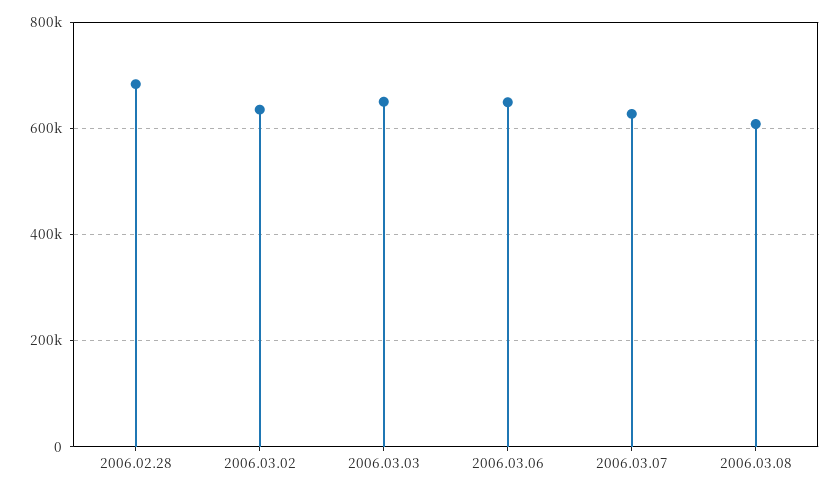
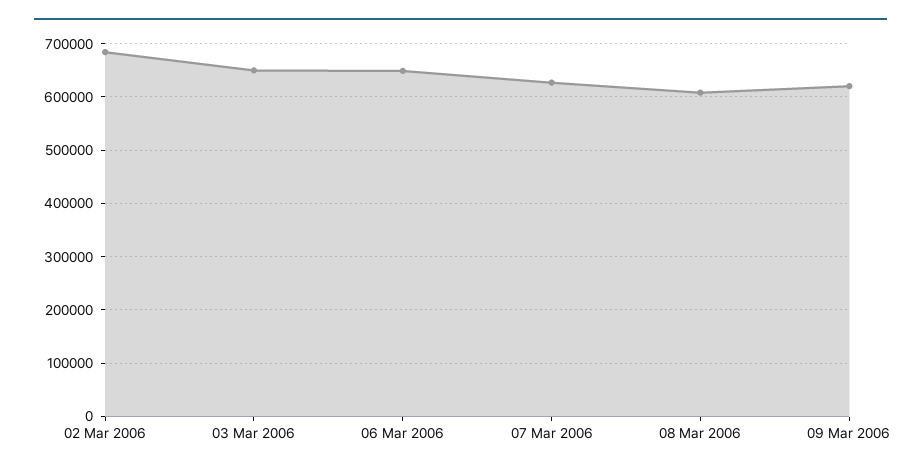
2006.02.28: 680000 -> none
2006.03.02: 640000 -> 680000
09 Mar 2006: none -> 620000

